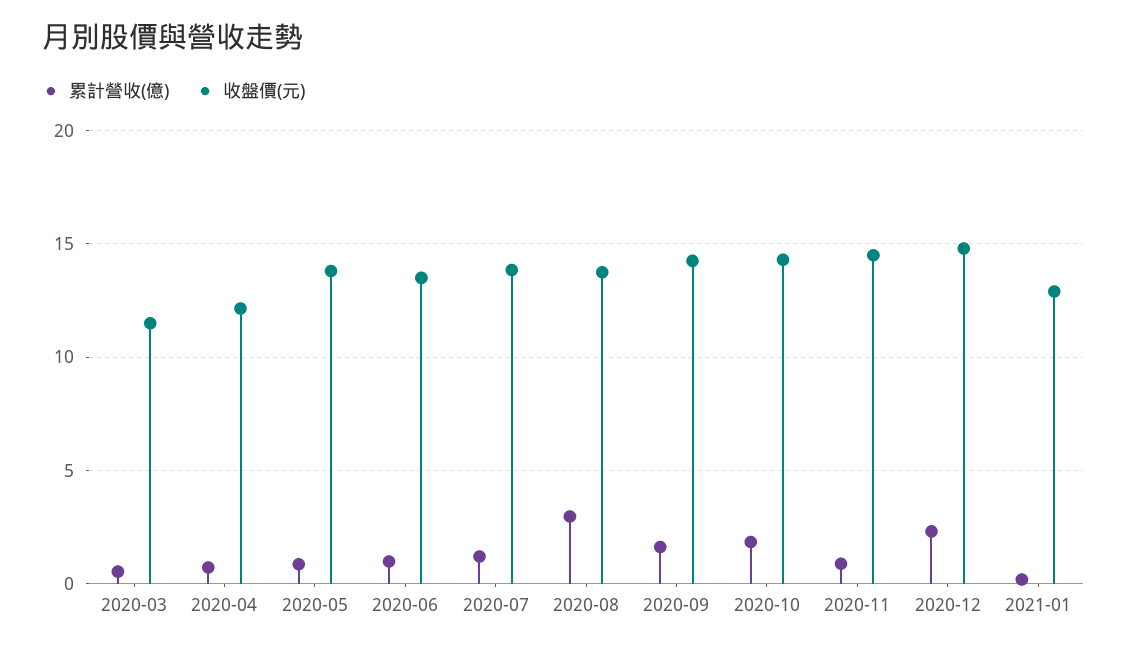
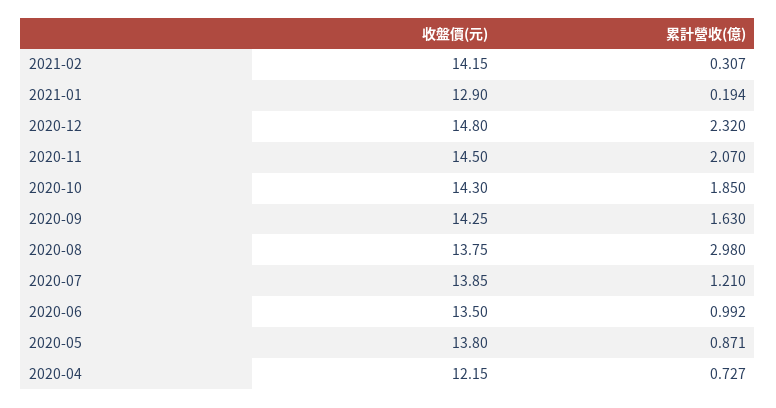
累計營收(億), 2020-03: 0.5 -> none
收盤價(元), 2020-03: 11.5 -> none
累計營收(億), 2020-11: 1 -> 2.07
收盤價(元), 2021-02: none -> 14.15
累計營收(億), 2021-02: none -> 0.307

